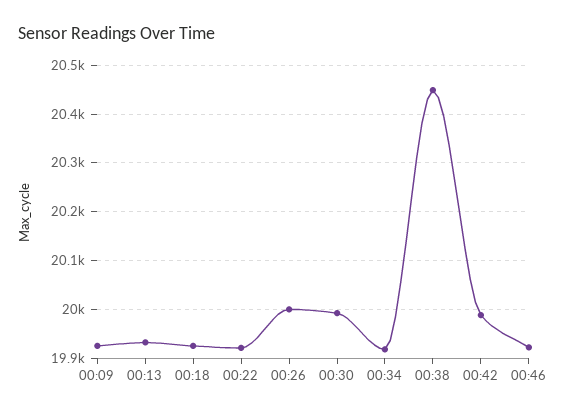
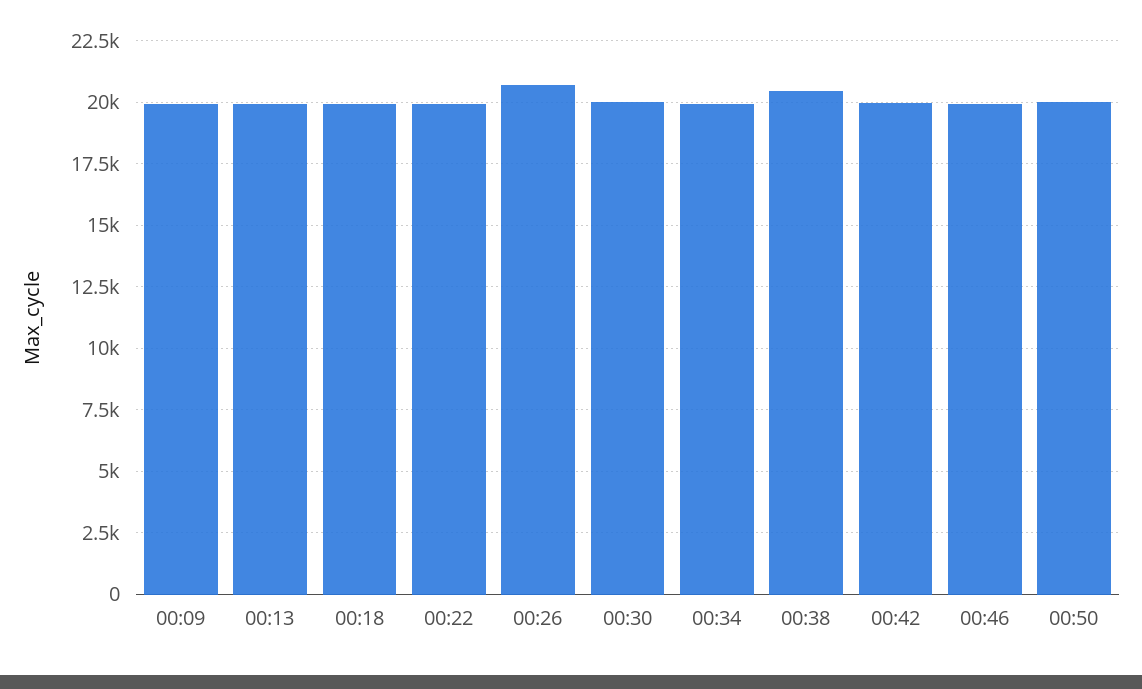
00:26: 20000 -> 20750
00:50: none -> 20000

